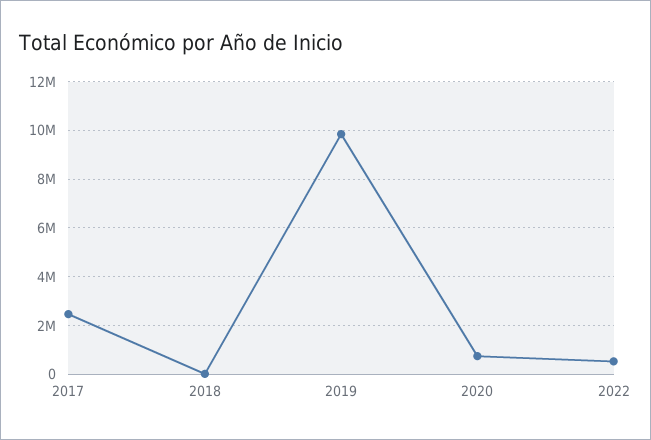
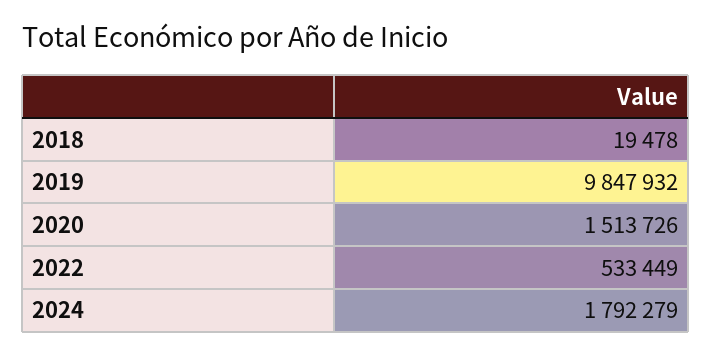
2017: 2500000 -> none
2020: 750000 -> 1513726
2024: none -> 1792279

